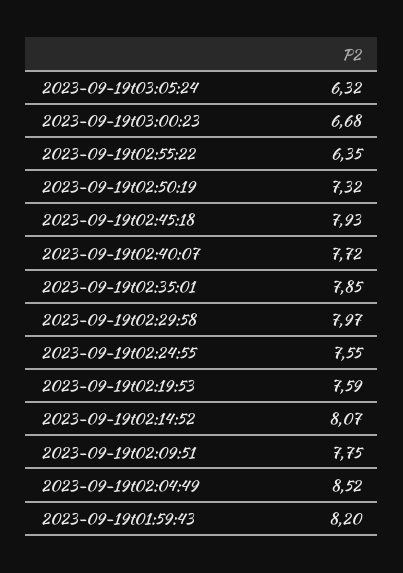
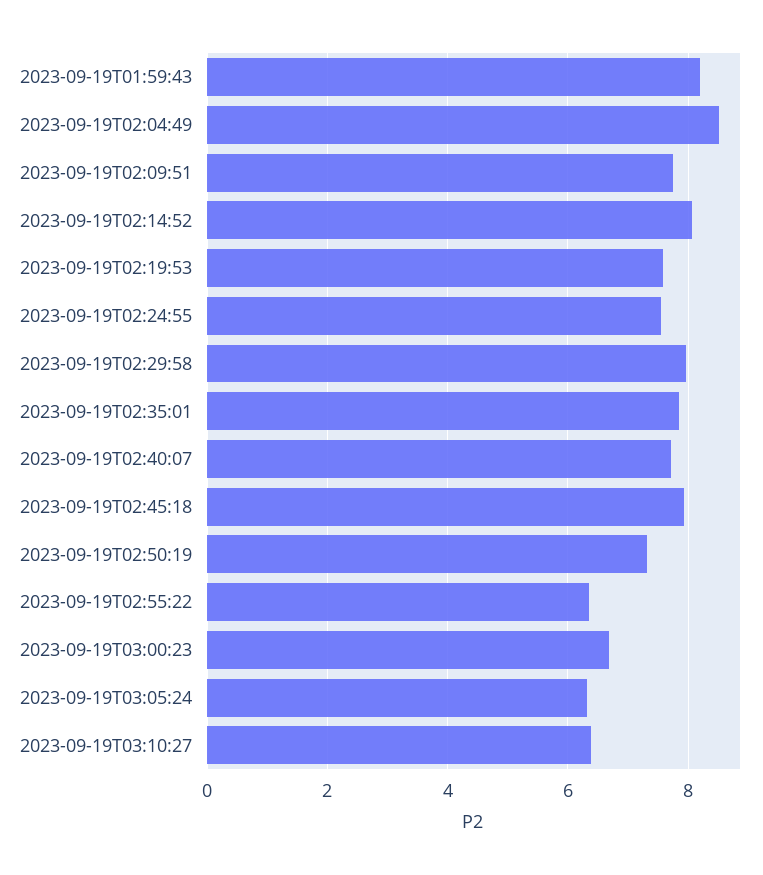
2023-09-19T03:10:27: none -> 6.4

